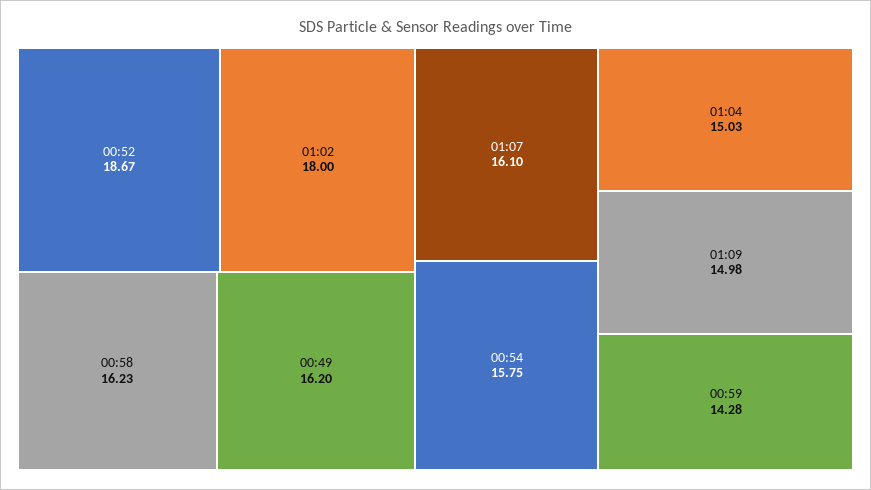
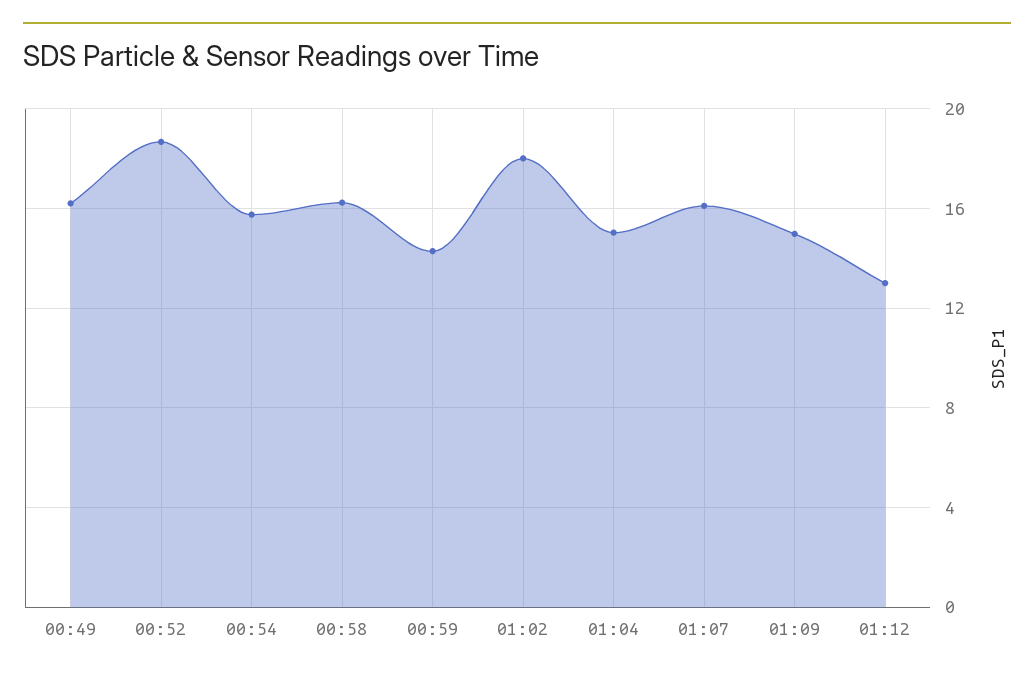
01:12: none -> 13

